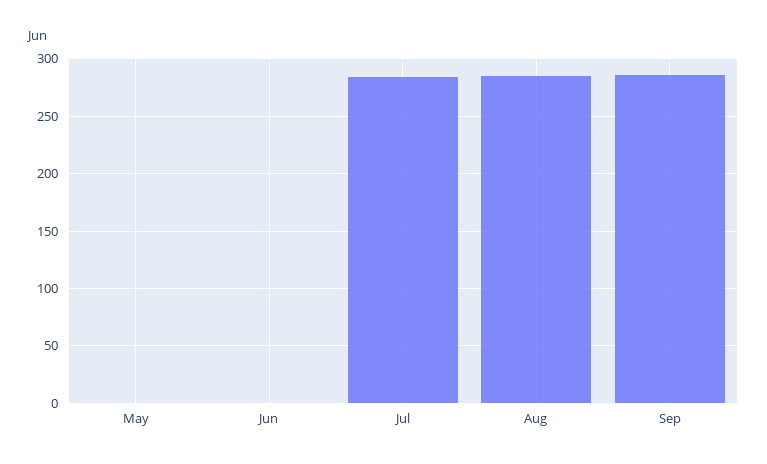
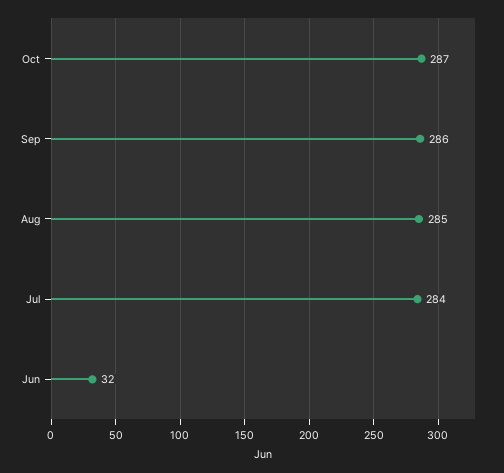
May: 0 -> none
Jun: 0 -> 32
Oct: none -> 287

